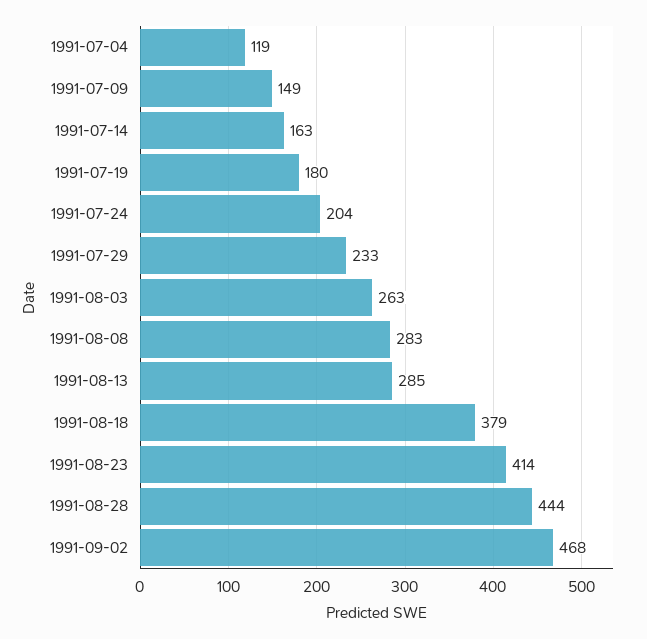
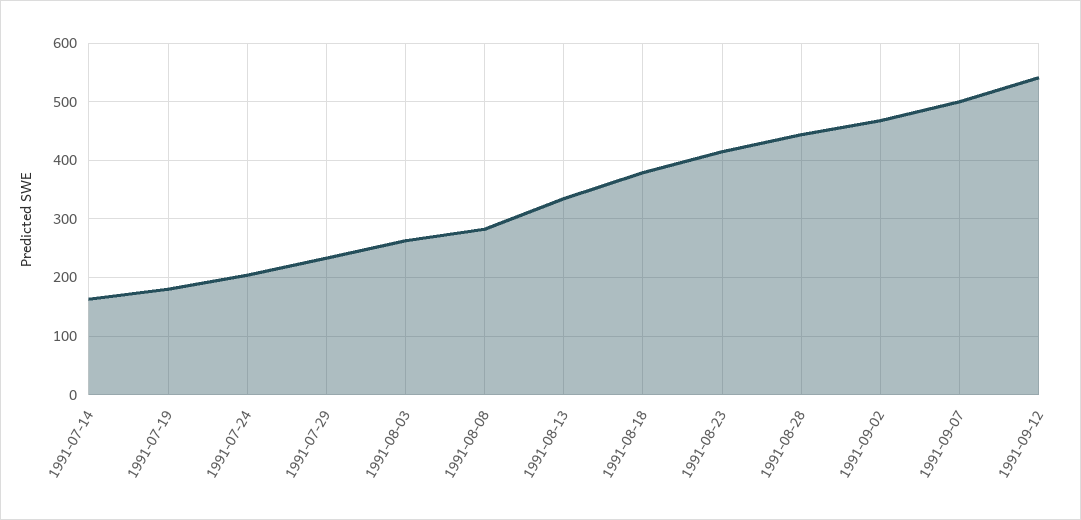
1991-07-04: 119 -> none
1991-07-09: 149 -> none
1991-08-13: 285 -> 340
1991-09-07: none -> 500
1991-09-12: none -> 540

